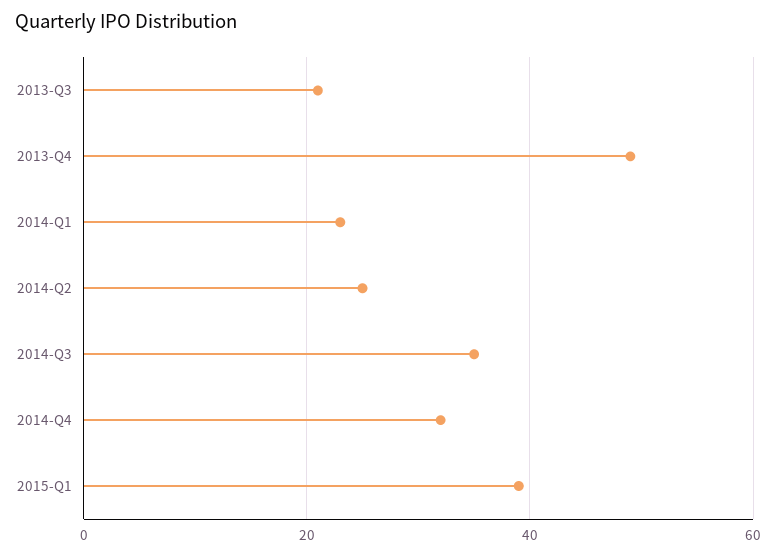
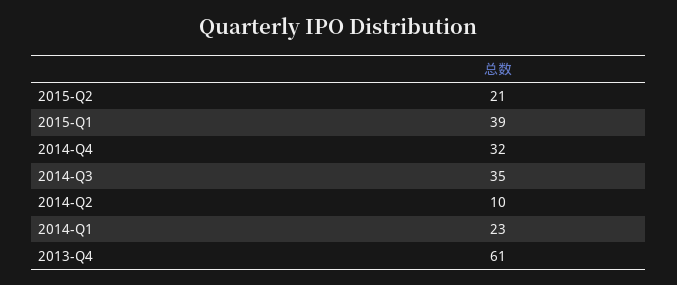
2013-Q3: 20 -> none
2013-Q4: 50 -> 61
2014-Q2: 25 -> 10
2015-Q2: none -> 21

